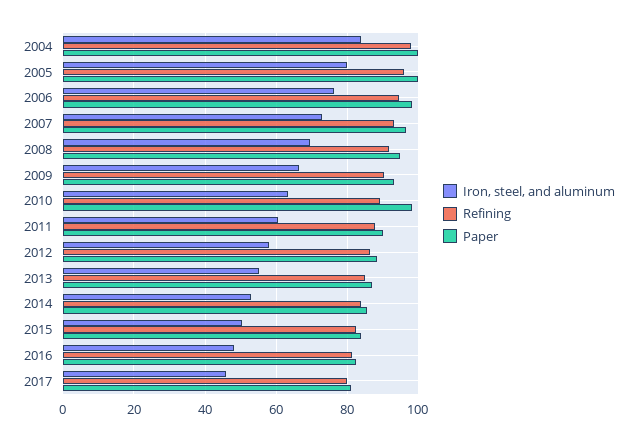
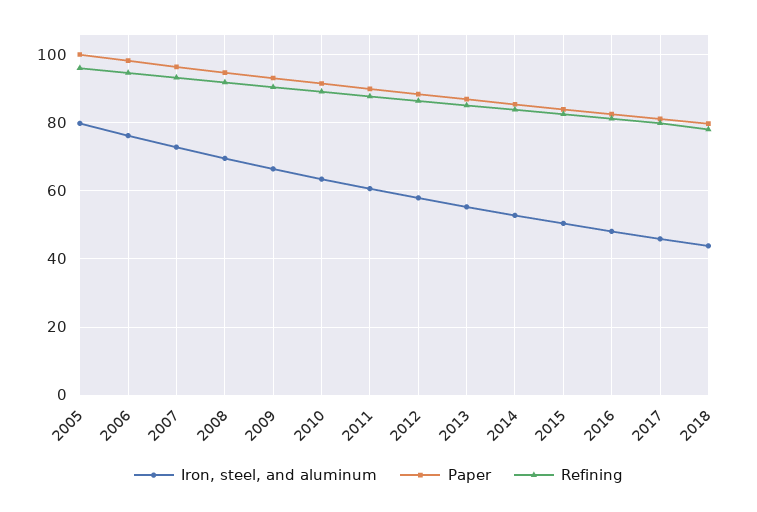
Iron, steel, and aluminum, 2004: 84 -> none
Refining, 2004: 98 -> none
Paper, 2004: 100 -> none
Paper, 2010: 98 -> 92
Iron, steel, and aluminum, 2018: none -> 44
Paper, 2018: none -> 80
Refining, 2018: none -> 78

